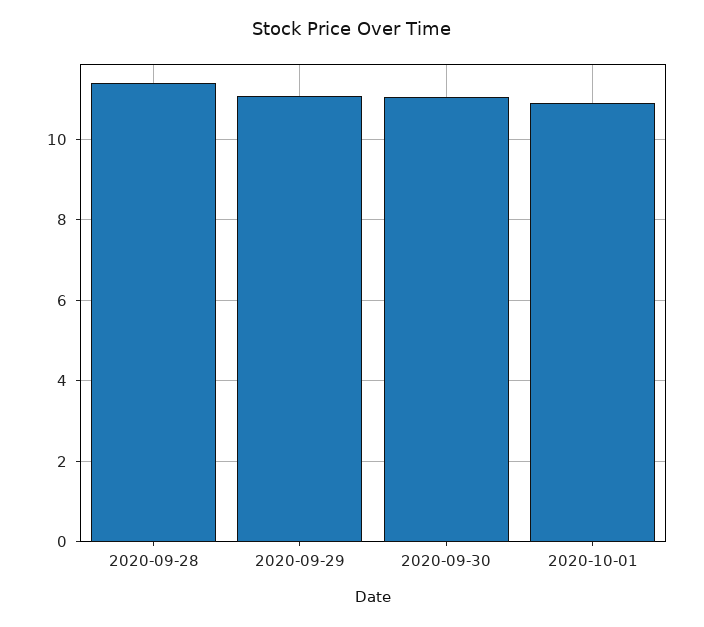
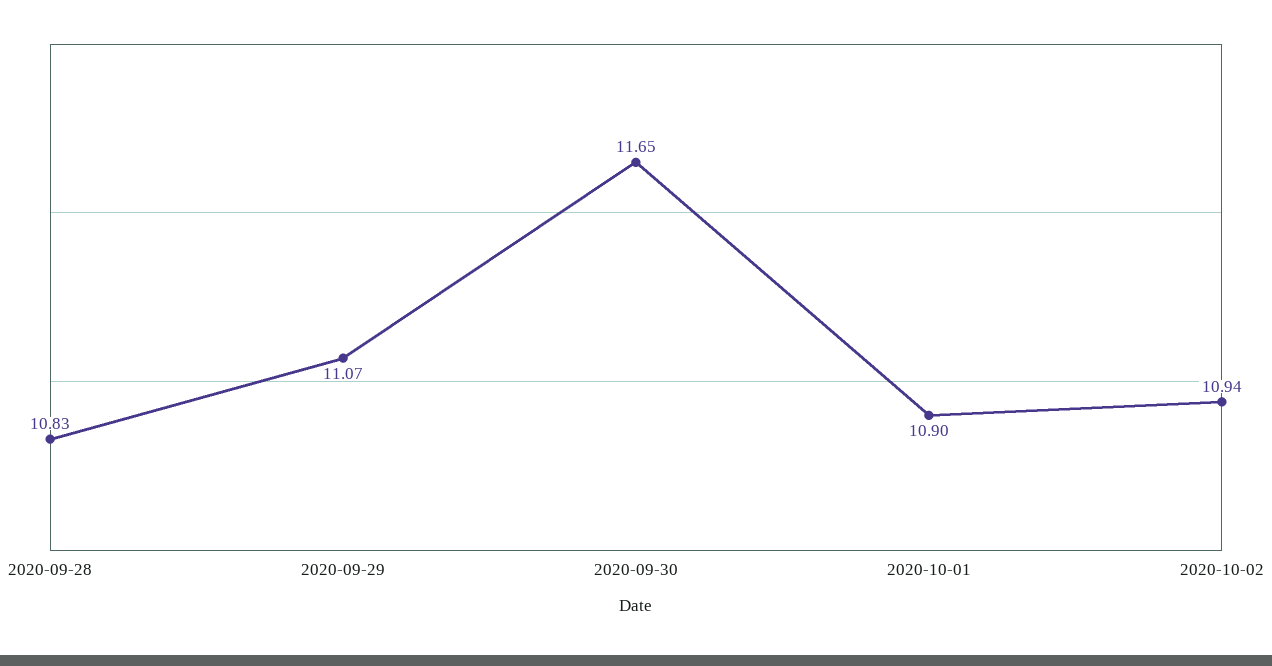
2020-09-28: 11.4 -> 10.83
2020-09-30: 11 -> 11.65
2020-10-02: none -> 10.94

